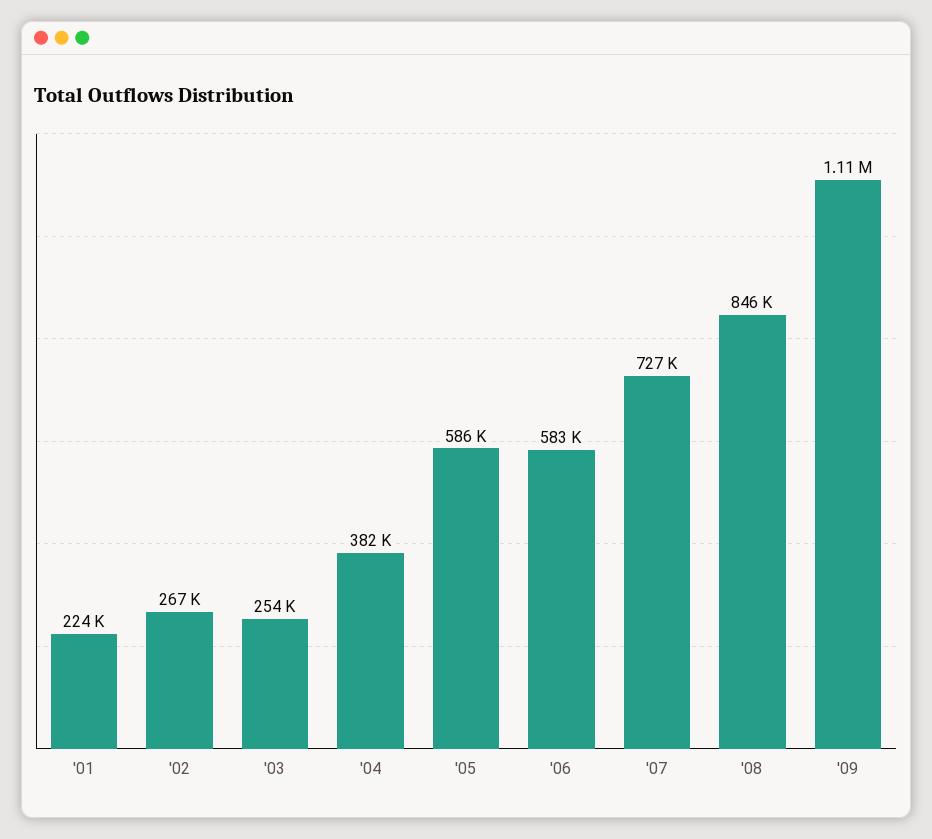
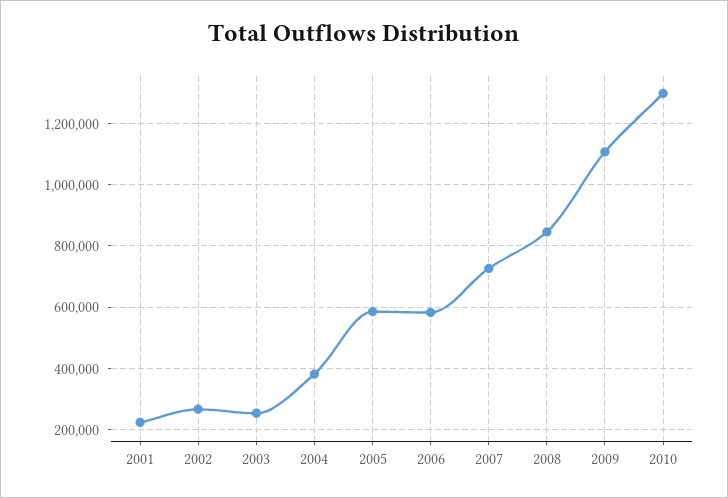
2010: none -> 1300000

